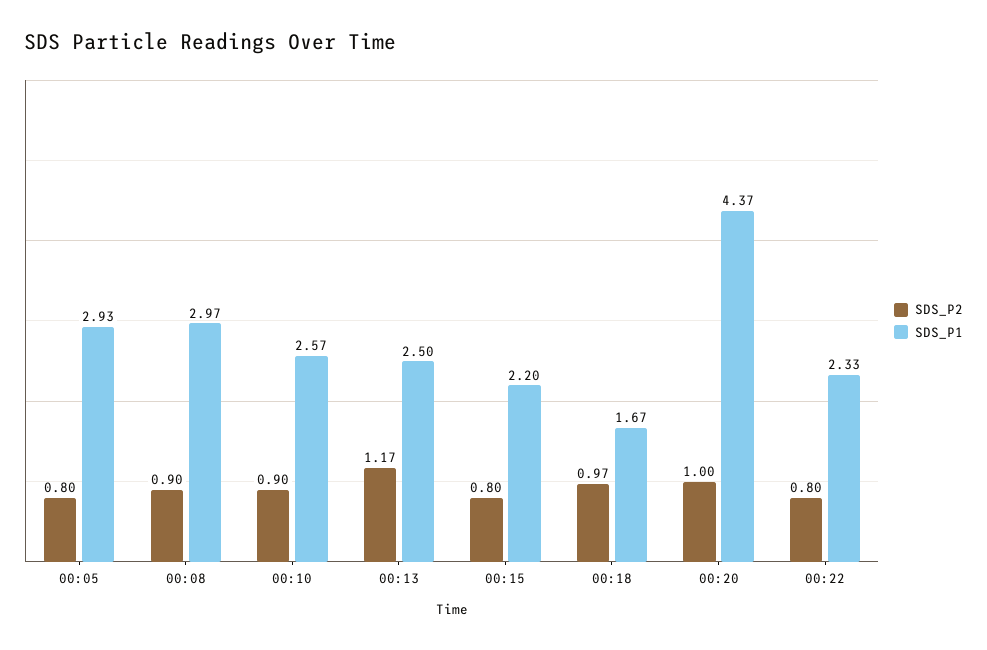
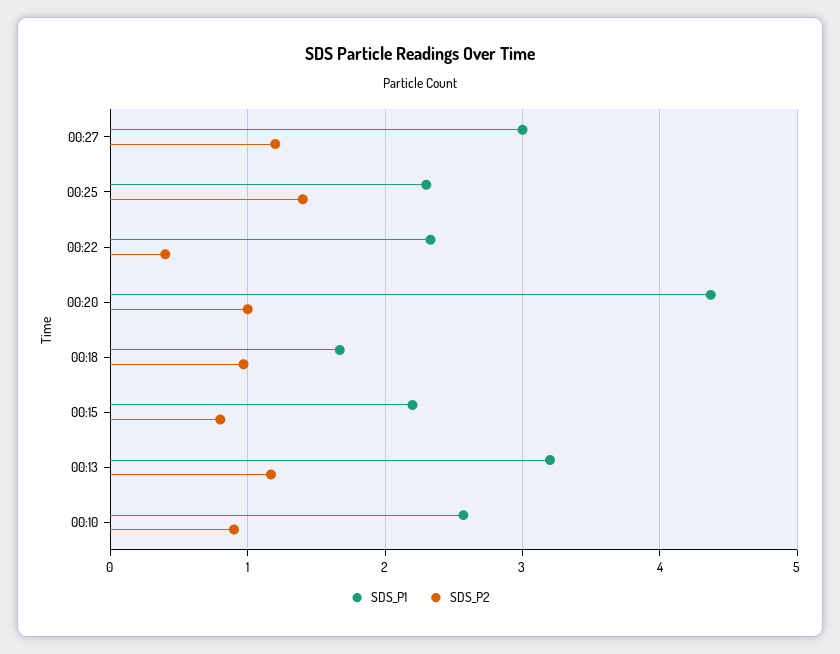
SDS_P2, 00:05: 0.8 -> none
SDS_P1, 00:05: 2.93 -> none
SDS_P2, 00:08: 0.9 -> none
SDS_P1, 00:08: 2.97 -> none
SDS_P1, 00:13: 2.5 -> 3.2
SDS_P2, 00:22: 0.8 -> 0.4
SDS_P1, 00:27: none -> 3
SDS_P2, 00:27: none -> 1.2
SDS_P1, 00:25: none -> 2.3
SDS_P2, 00:25: none -> 1.4

